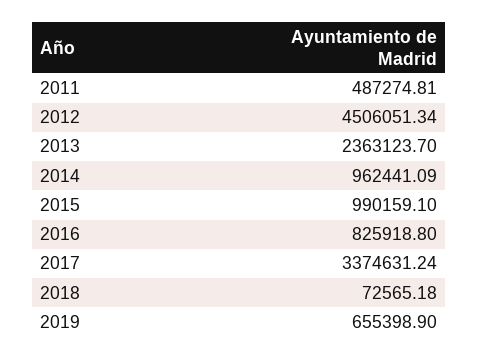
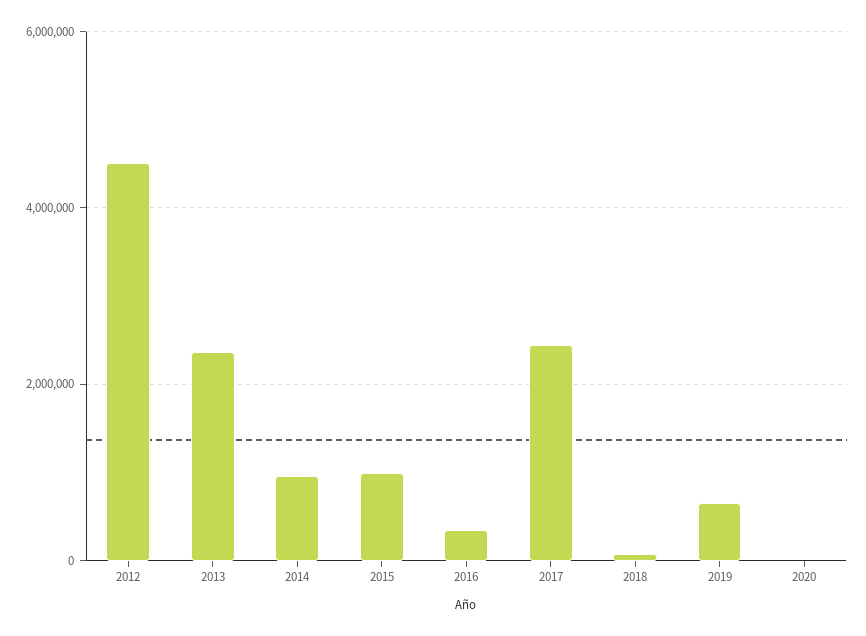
2011: 487274.81 -> none
2016: 825918.8 -> 400000
2017: 3374631.24 -> 2400000
2020: none -> 0

